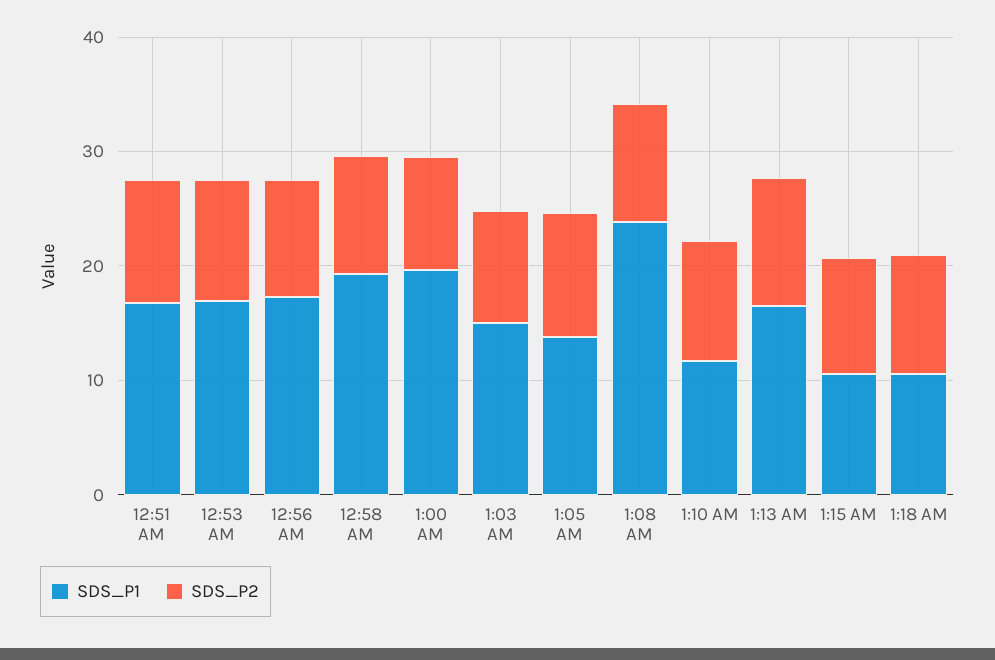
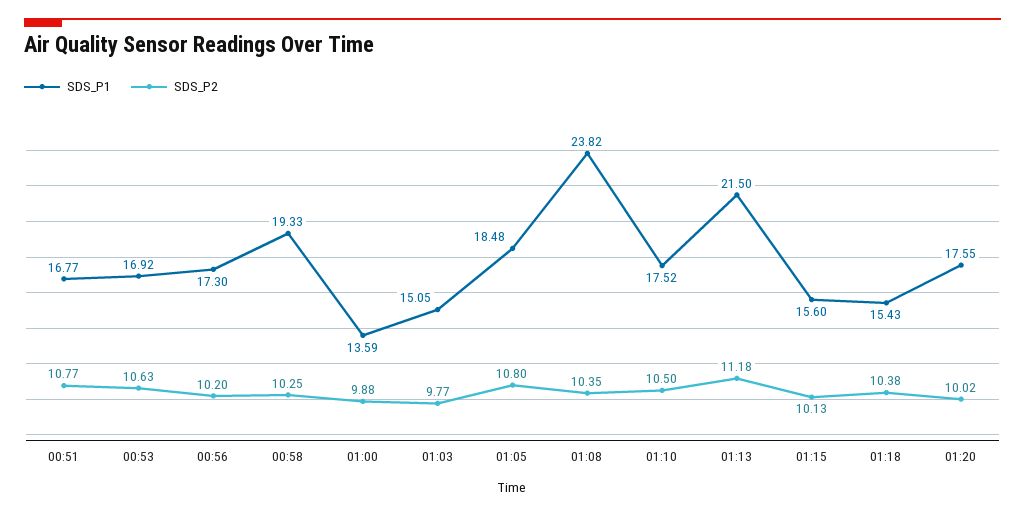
SDS_P1, 1:00 AM: 20 -> 13.59
SDS_P1, 1:05 AM: 14 -> 18.48
SDS_P1, 1:10 AM: 12 -> 17.52
SDS_P1, 1:13 AM: 16 -> 21.5
SDS_P1, 1:15 AM: 10 -> 15.6
SDS_P1, 1:18 AM: 10 -> 15.43
SDS_P1, 01:20: none -> 17.55
SDS_P2, 01:20: none -> 10.02

